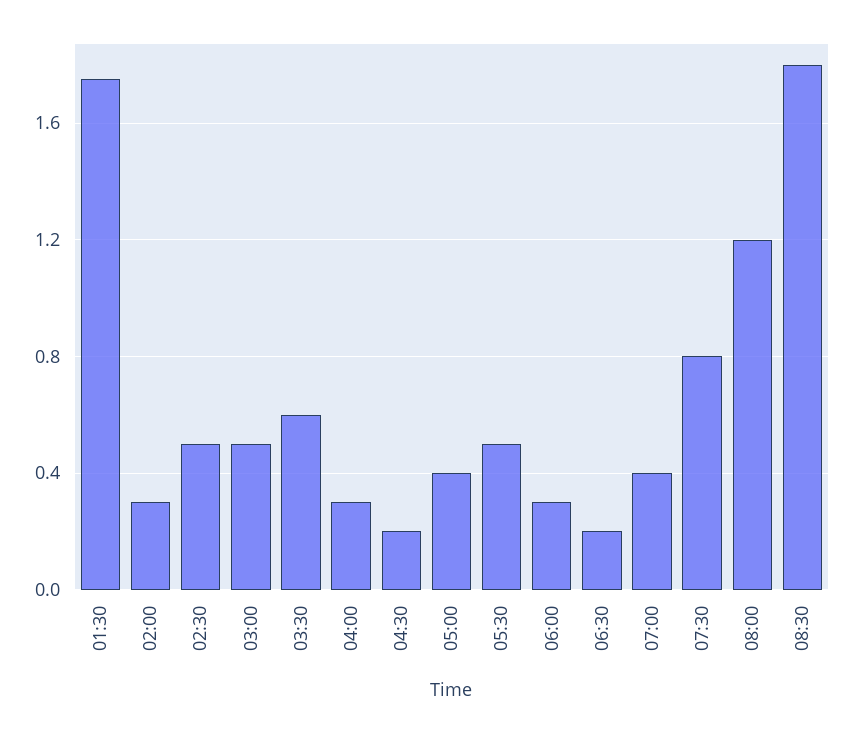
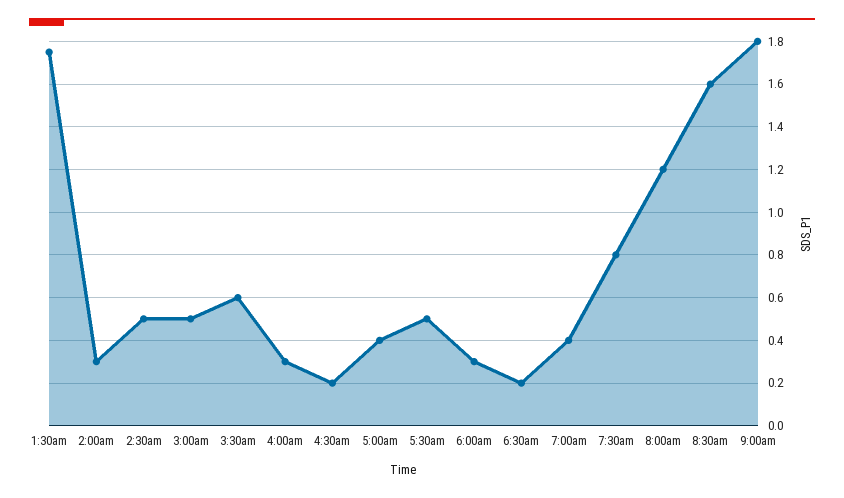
08:30: 1.8 -> 1.6
9:00am: none -> 1.8

